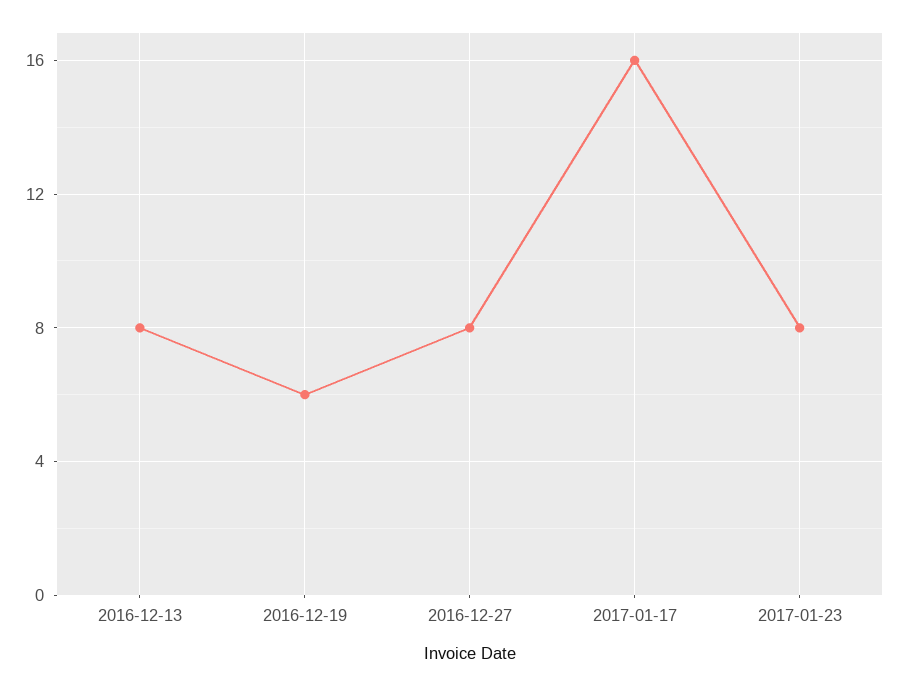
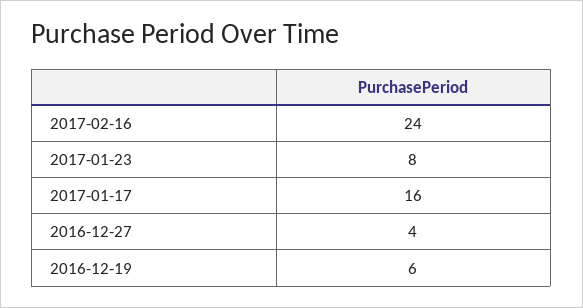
2016-12-13: 8 -> none
2016-12-27: 8 -> 4
2017-02-16: none -> 24

